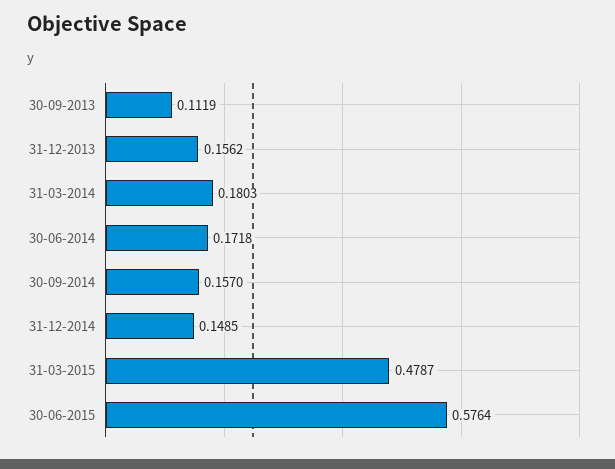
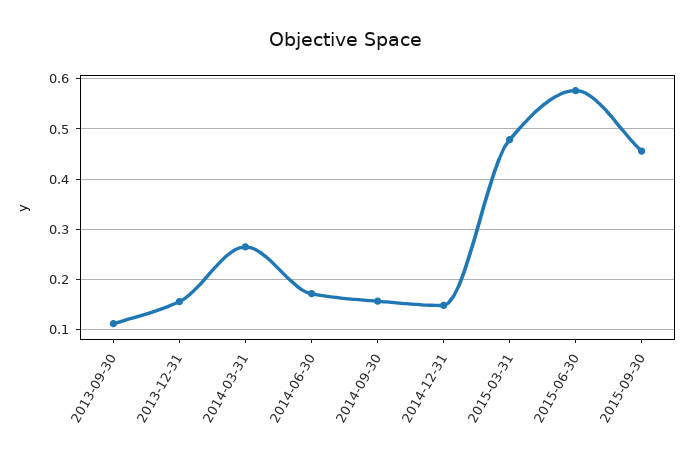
31-03-2014: 0.1803 -> 0.26
2015-09-30: none -> 0.46

